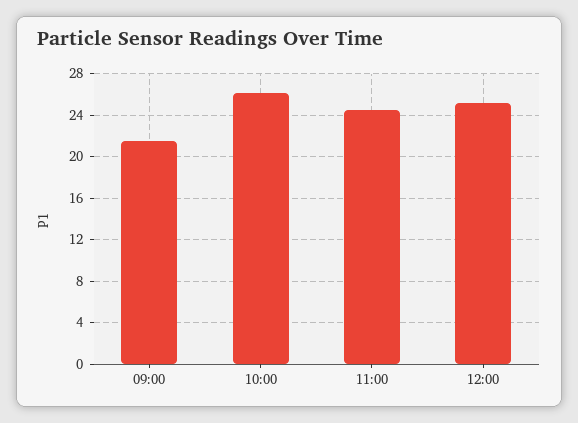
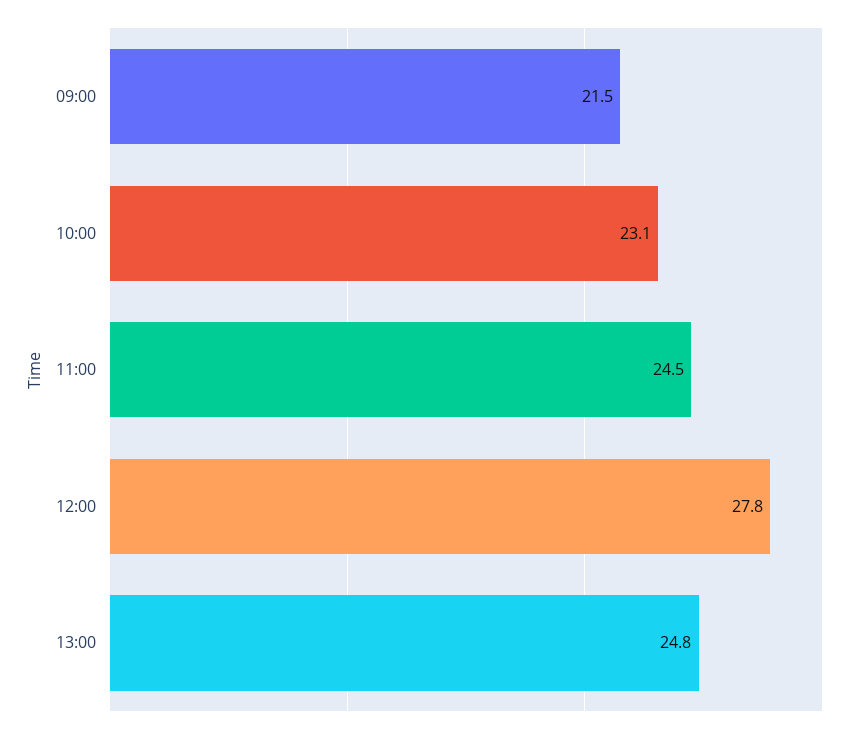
10:00: 26 -> 23.1
12:00: 25 -> 27.8
13:00: none -> 24.8

